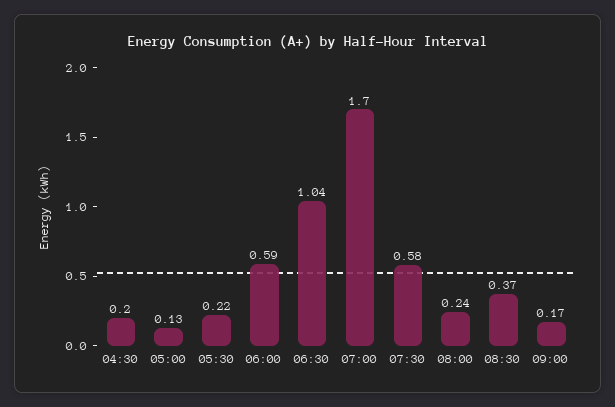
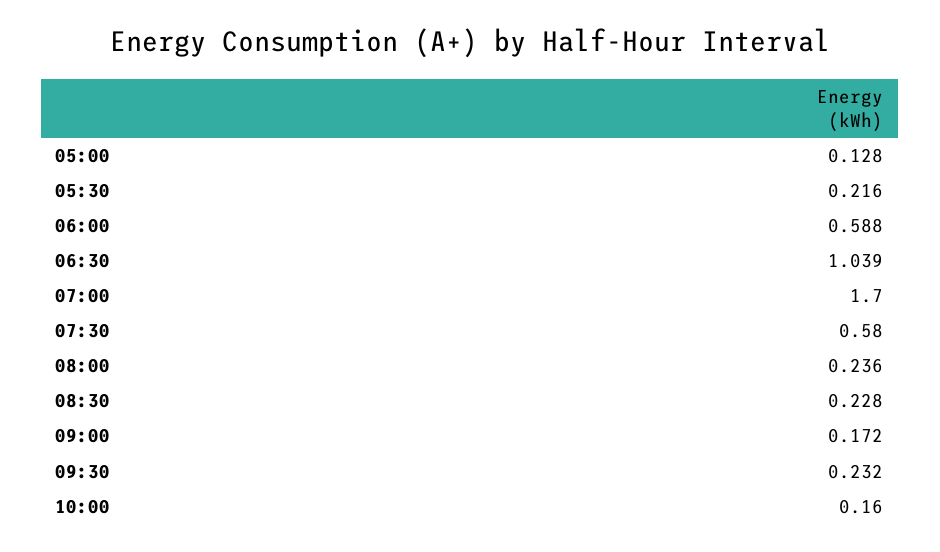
04:30: 0.2 -> none
08:30: 0.37 -> 0.228
09:30: none -> 0.232
10:00: none -> 0.16

